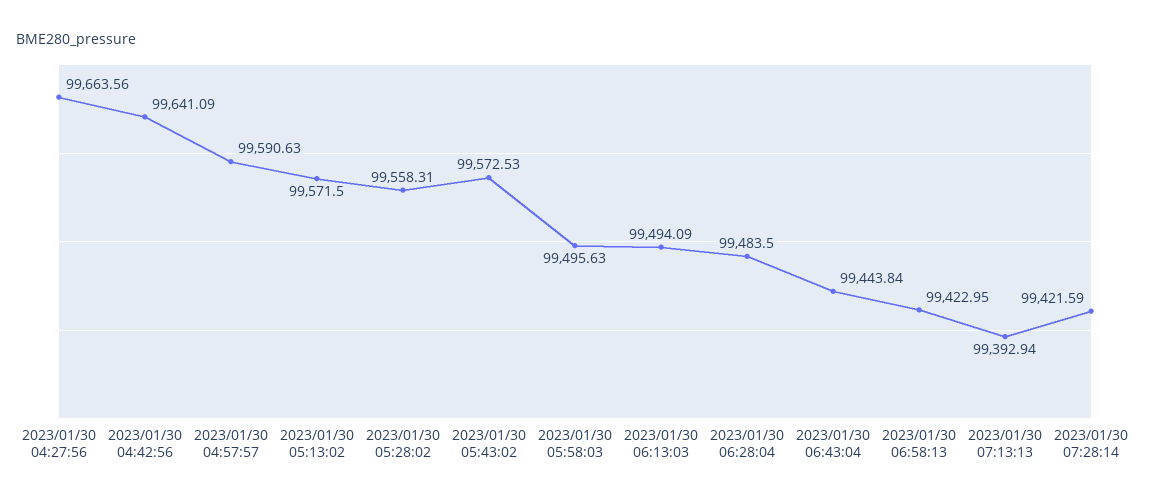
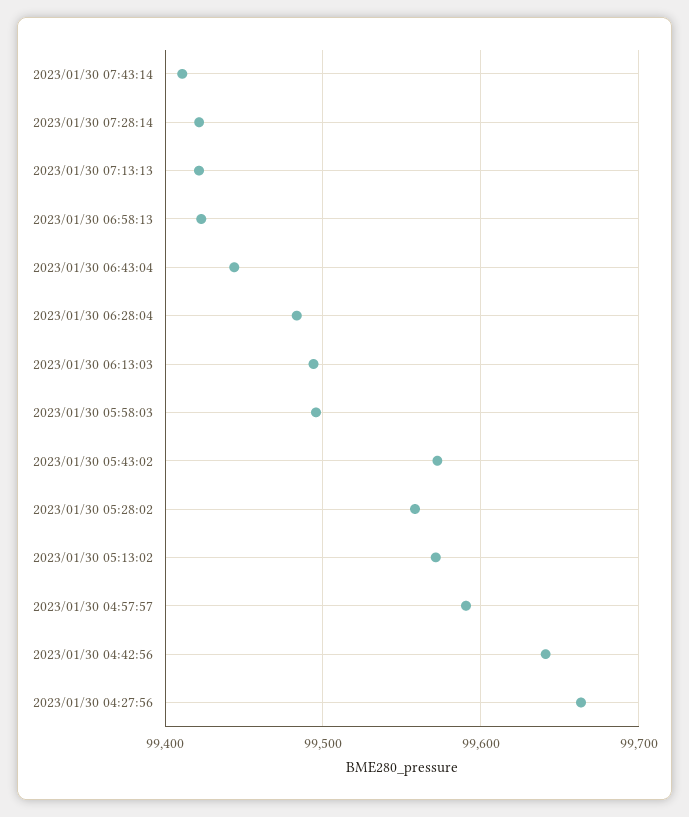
2023/01/30 07:13:13: 99392.94 -> 99420
2023/01/30 07:43:14: none -> 99410

